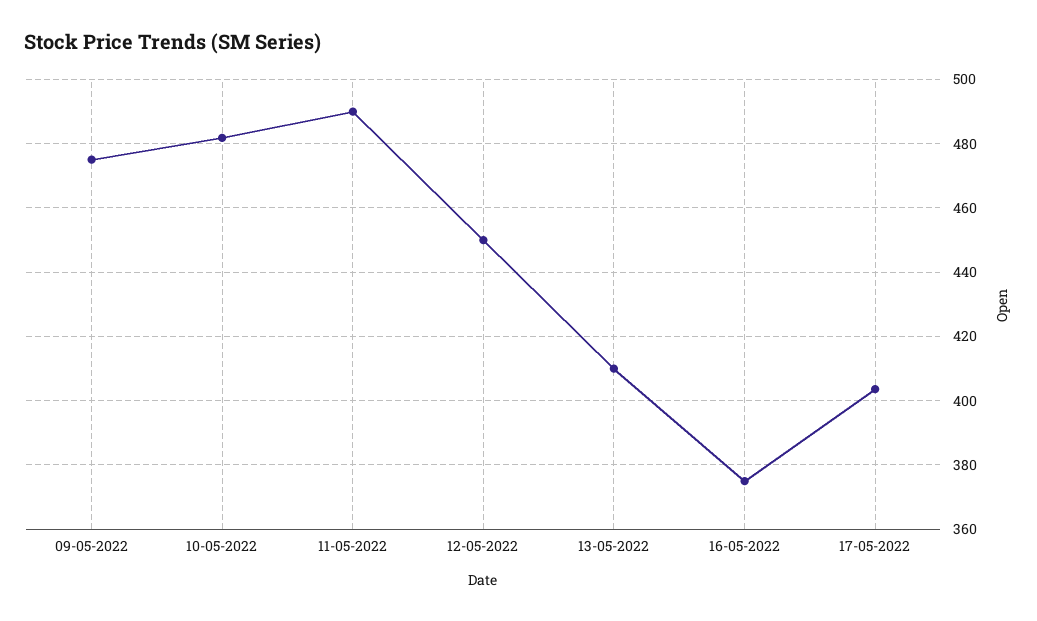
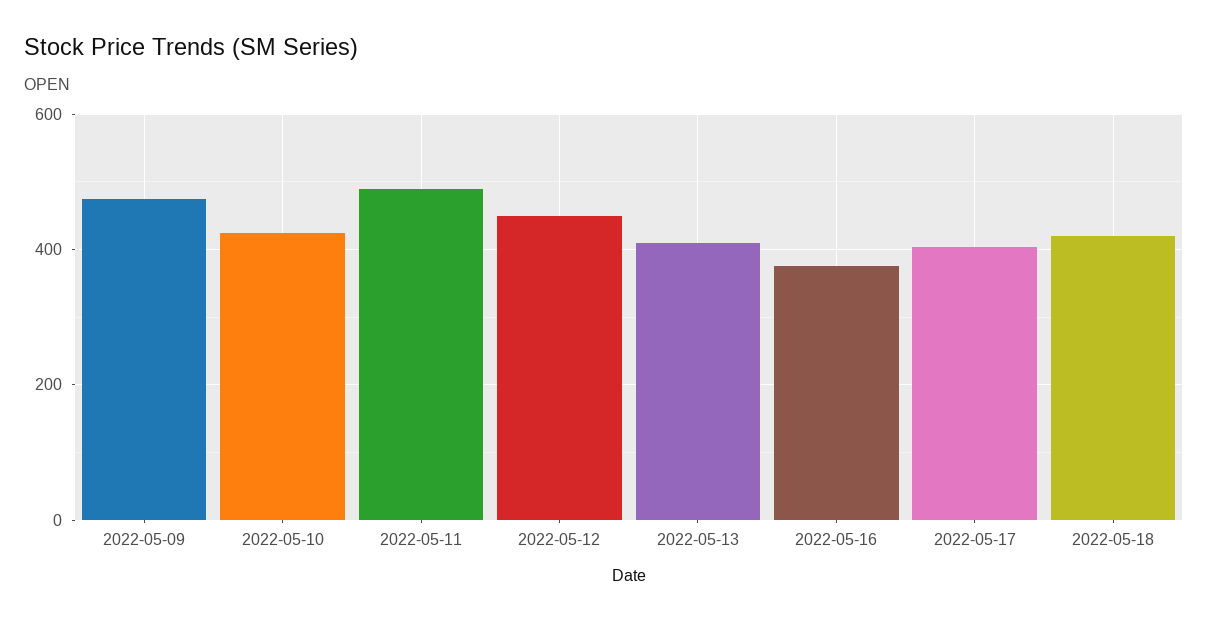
10-05-2022: 482 -> 420
2022-05-18: none -> 420

